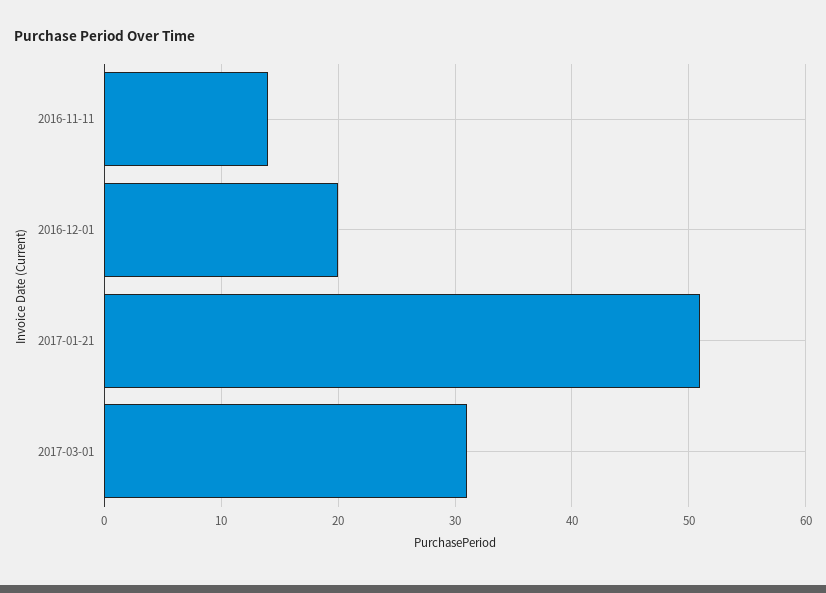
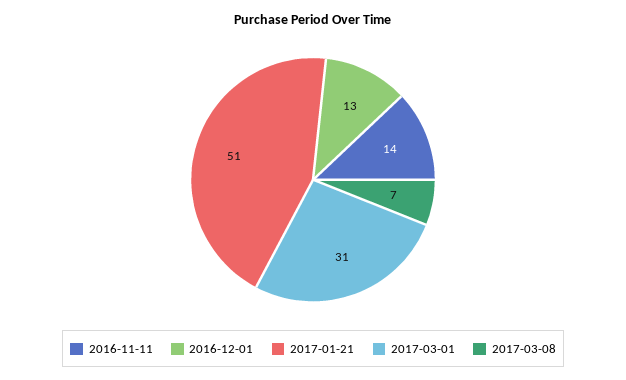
2016-12-01: 20 -> 13
2017-03-08: none -> 7

